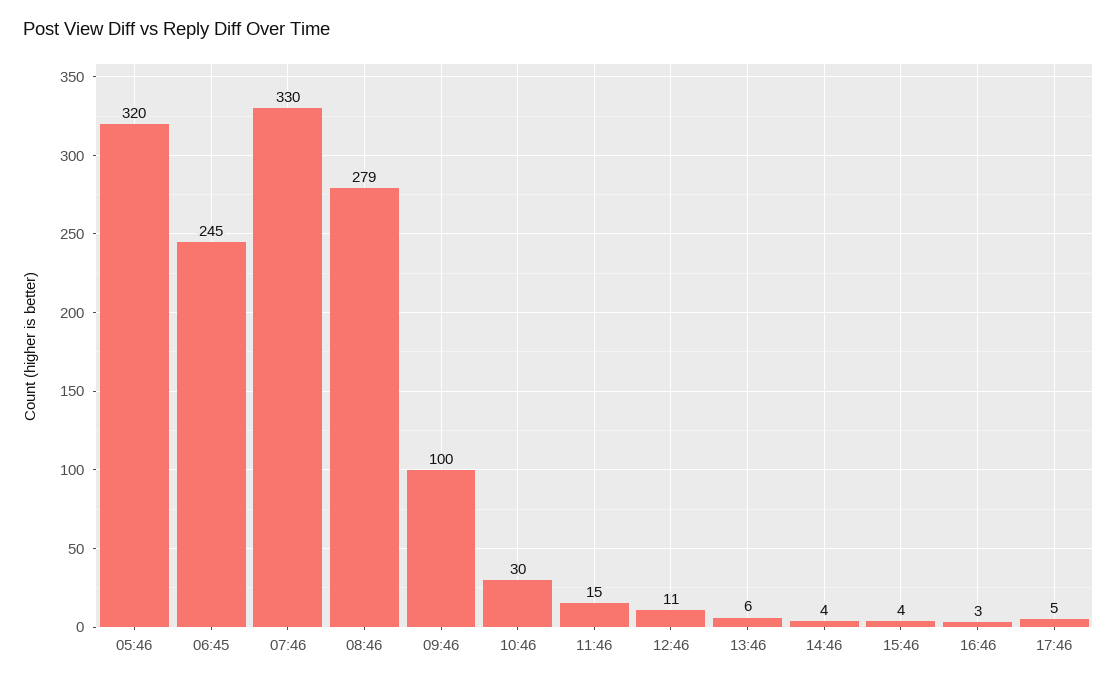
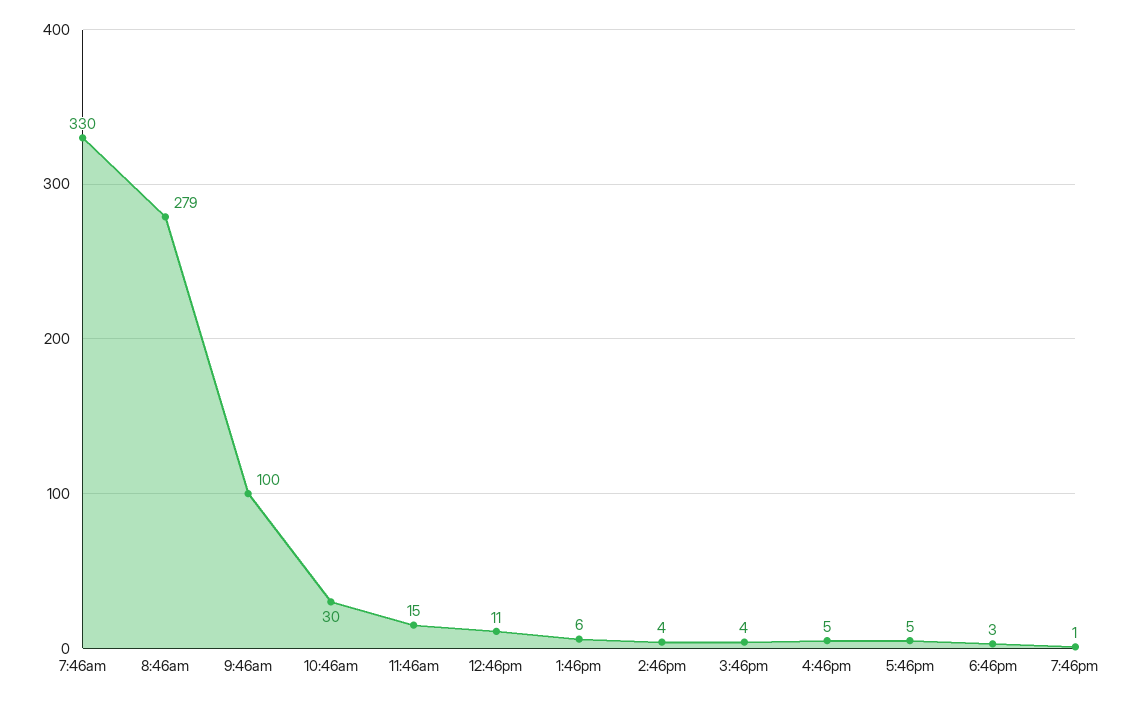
05:46: 320 -> none
06:45: 245 -> none
16:46: 3 -> 5
6:46pm: none -> 3
7:46pm: none -> 1

